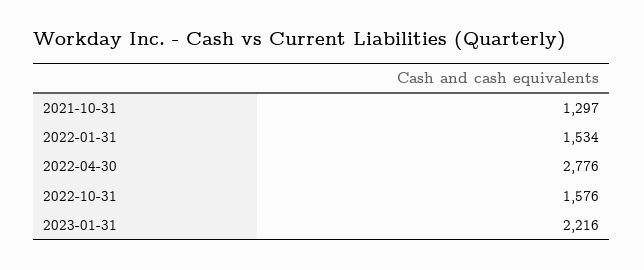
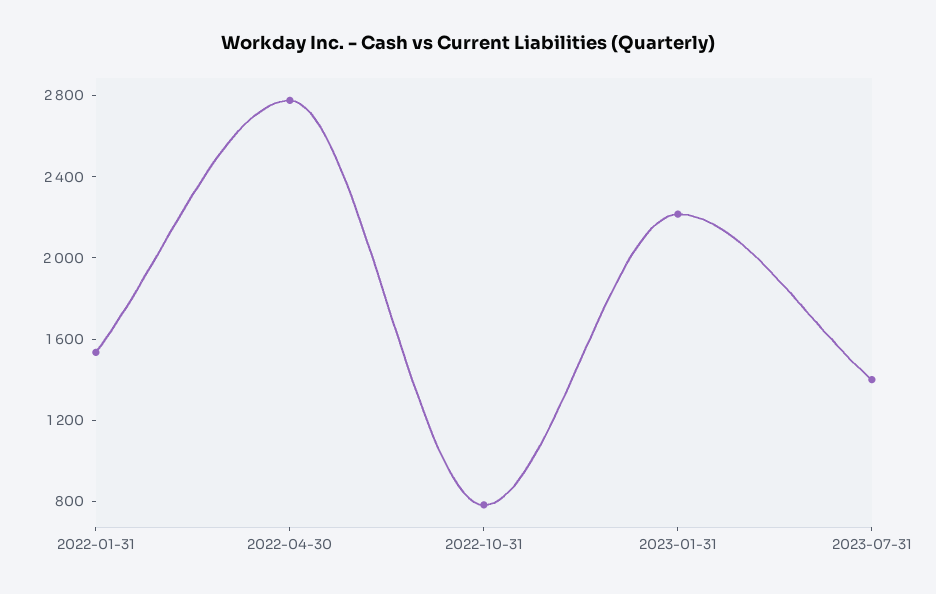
2021-10-31: 1297 -> none
2022-10-31: 1576 -> 800
2023-07-31: none -> 1400

